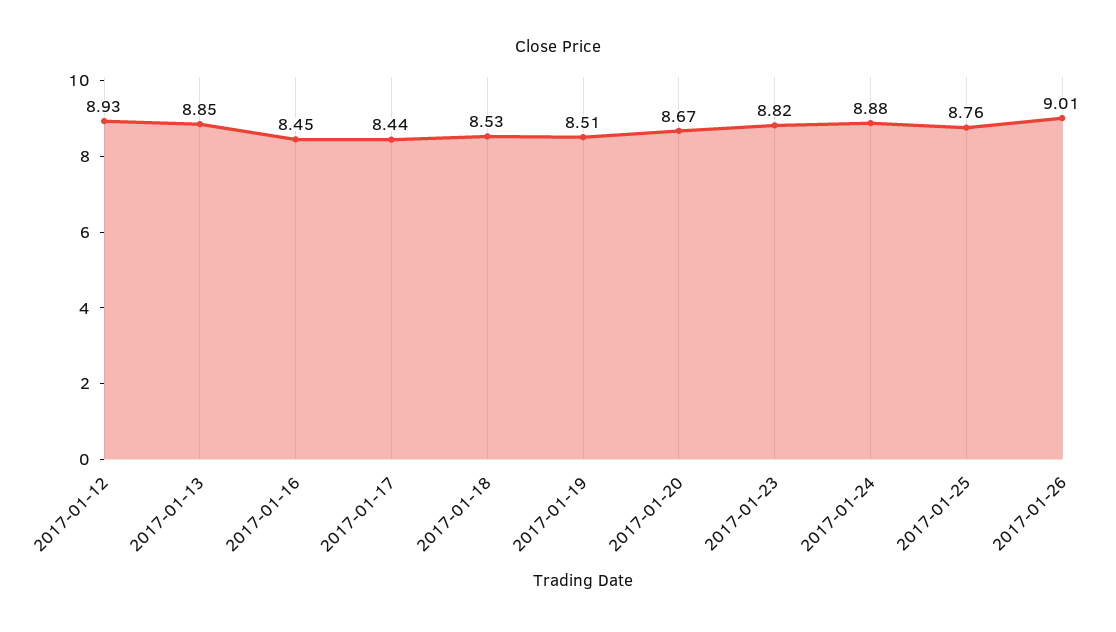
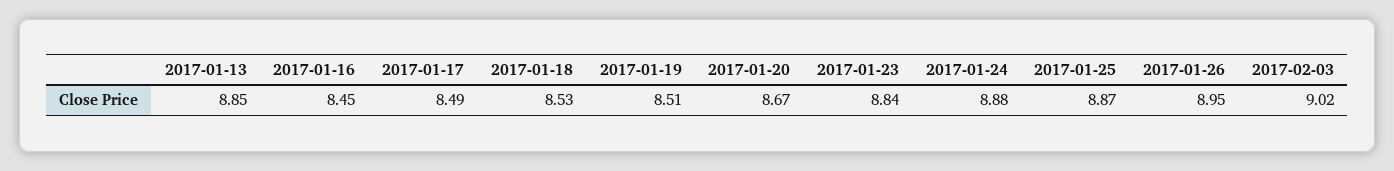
2017-01-12: 8.93 -> none
2017-01-17: 8.44 -> 8.49
2017-01-23: 8.82 -> 8.84
2017-01-25: 8.76 -> 8.87
2017-01-26: 9.01 -> 8.95
2017-02-03: none -> 9.02

